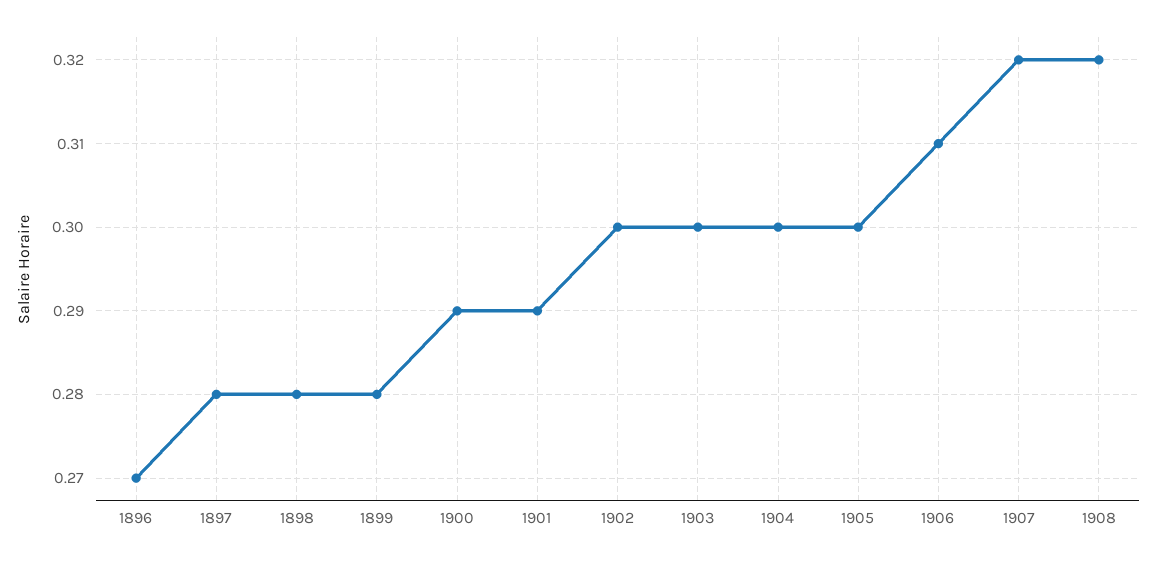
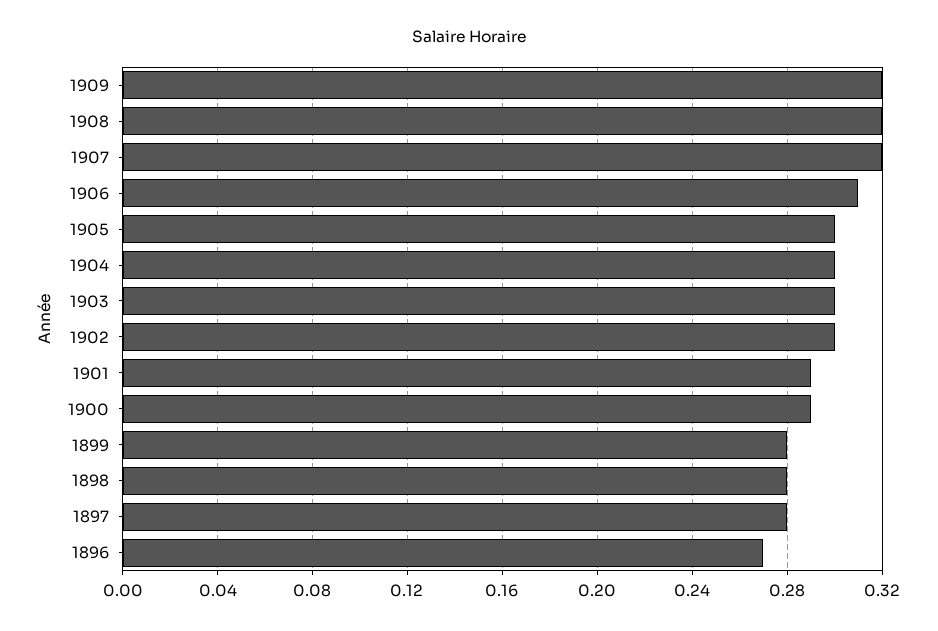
1909: none -> 0.32

